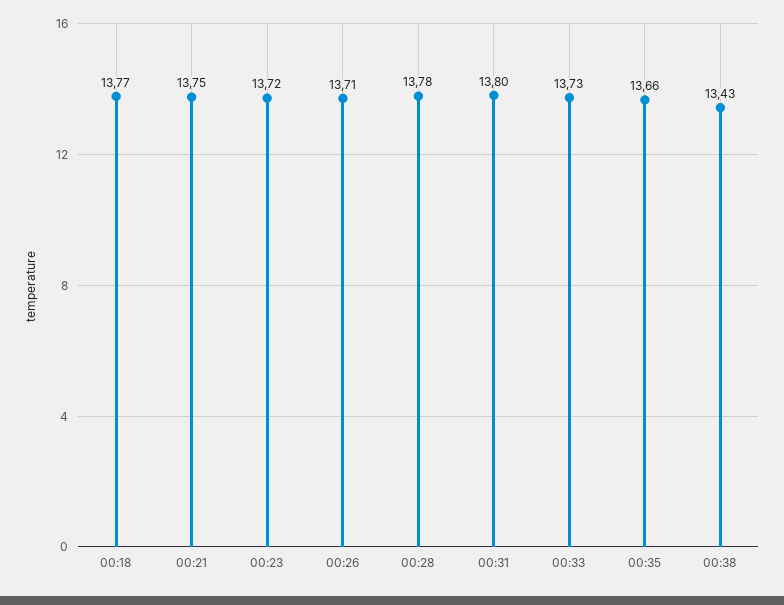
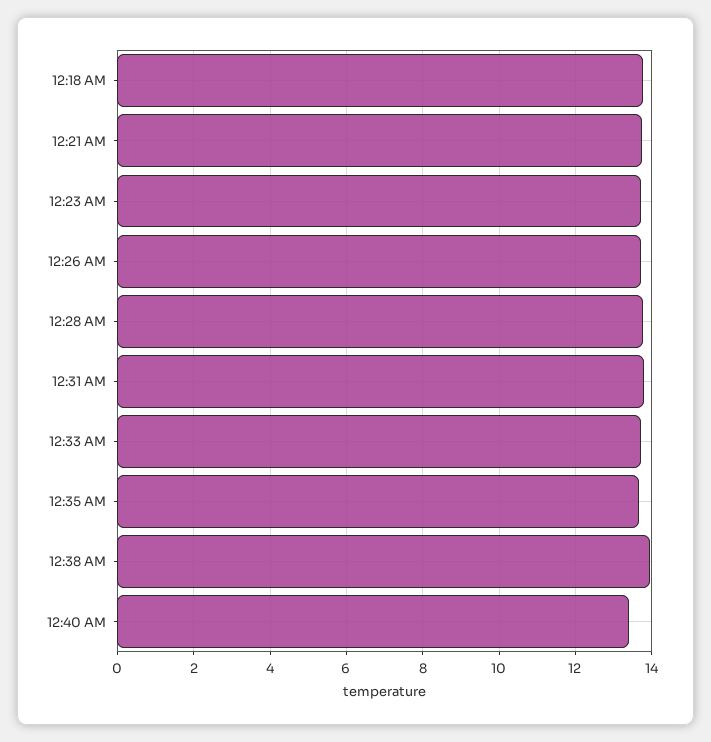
00:38: 13.43 -> 14
12:40 AM: none -> 13.4

